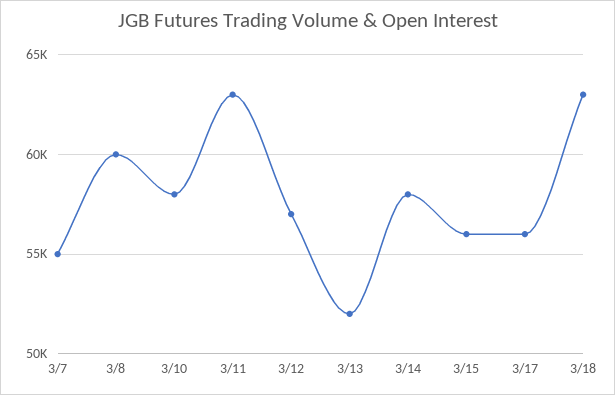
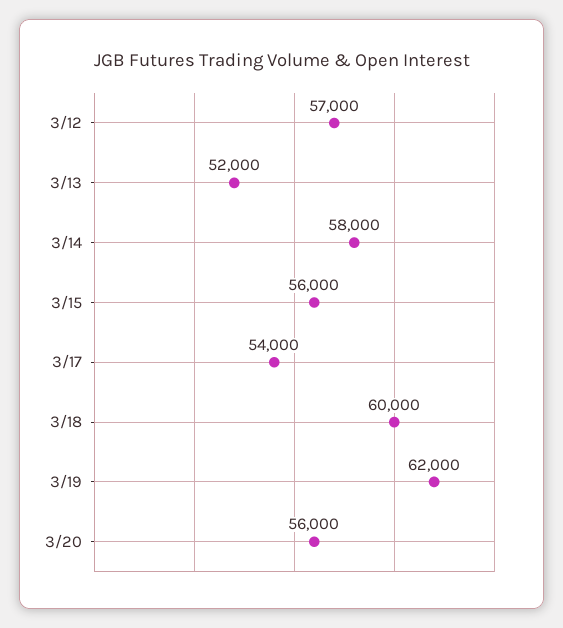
3/7: 55000 -> none
3/8: 60000 -> none
3/10: 58000 -> none
3/11: 63000 -> none
3/17: 56000 -> 54000
3/18: 63000 -> 60000
3/19: none -> 62000
3/20: none -> 56000

